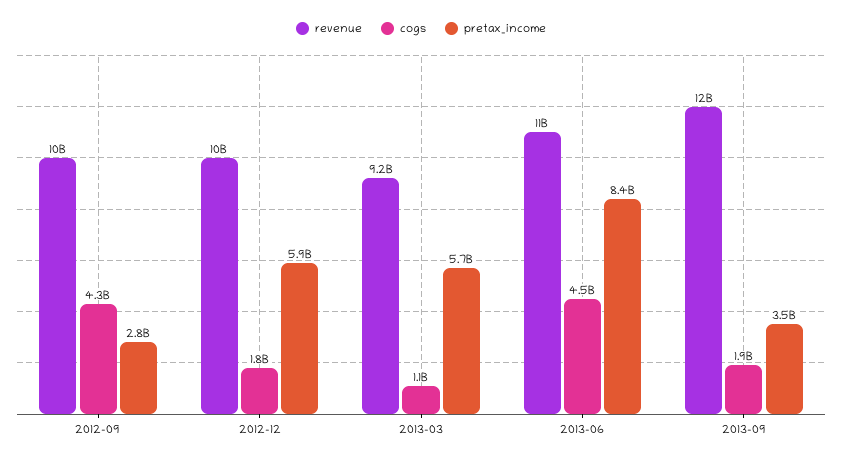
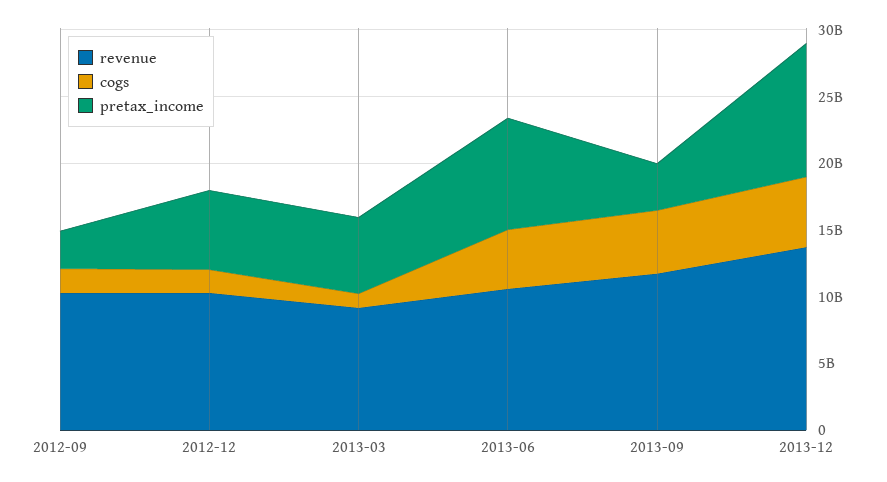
cogs, 2012-09: 4300000000 -> 2000000000
cogs, 2013-09: 1900000000 -> 5000000000
revenue, 2013-12: none -> 14000000000
cogs, 2013-12: none -> 5000000000
pretax_income, 2013-12: none -> 10000000000

